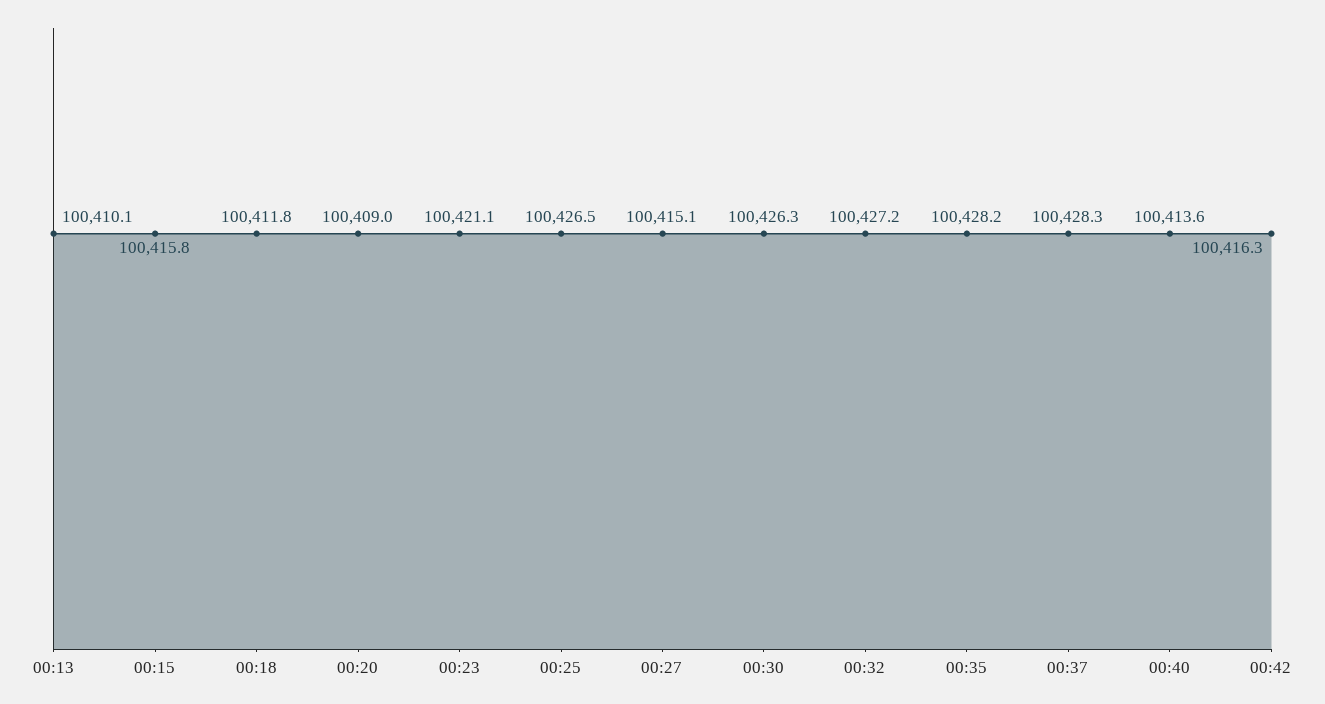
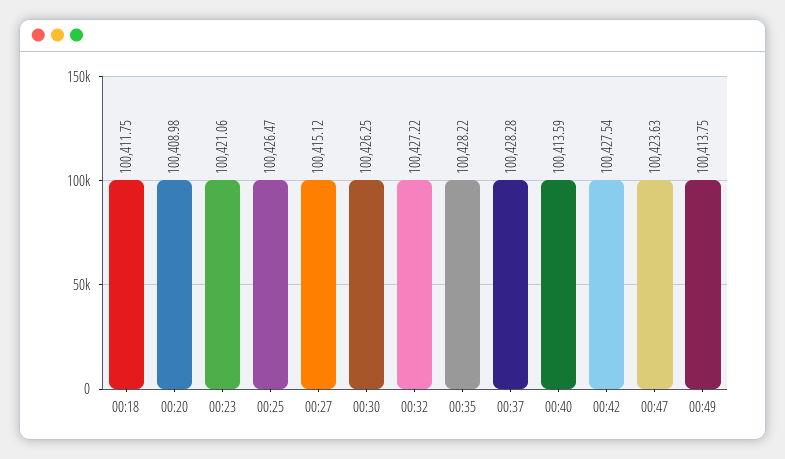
00:13: 100410.1 -> none
00:15: 100415.8 -> none
00:42: 100416.3 -> 100427.54
00:47: none -> 100423.63
00:49: none -> 100413.75

